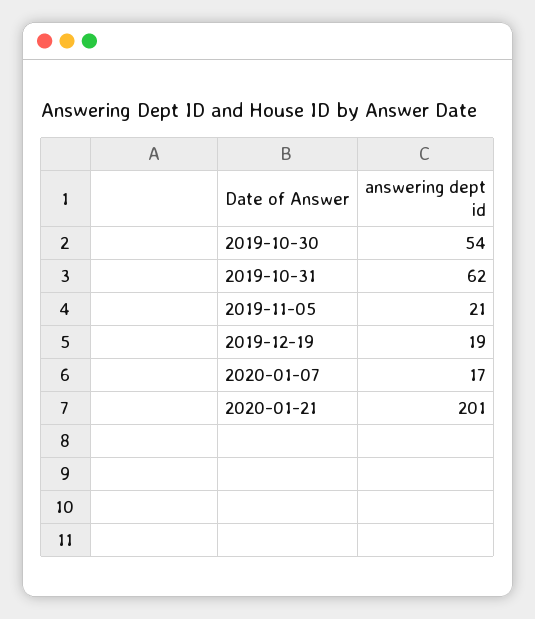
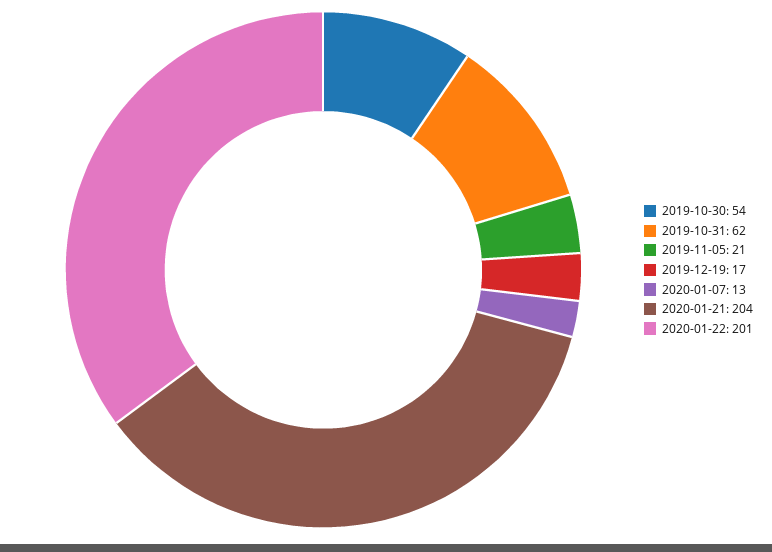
2019-12-19: 19 -> 17
2020-01-07: 17 -> 13
2020-01-21: 201 -> 204
2020-01-22: none -> 201

